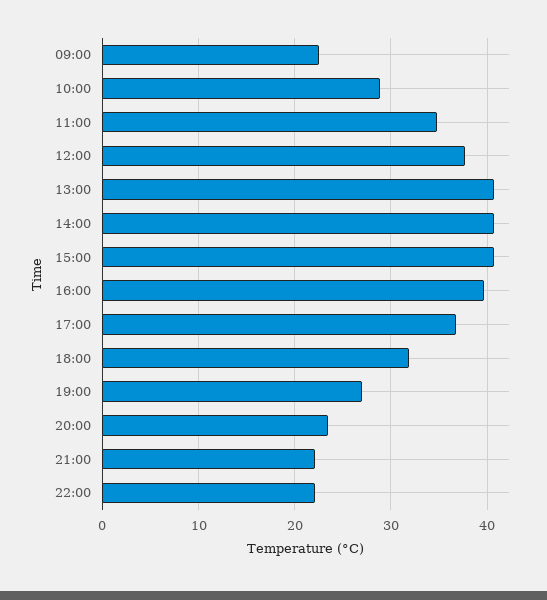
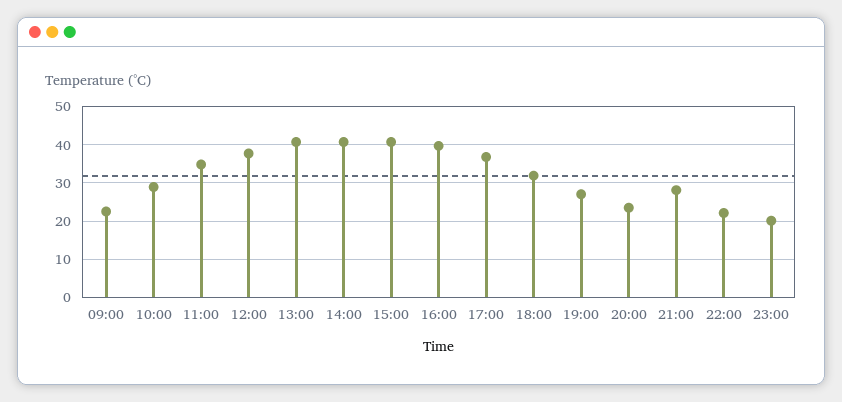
21:00: 22 -> 28
23:00: none -> 20

